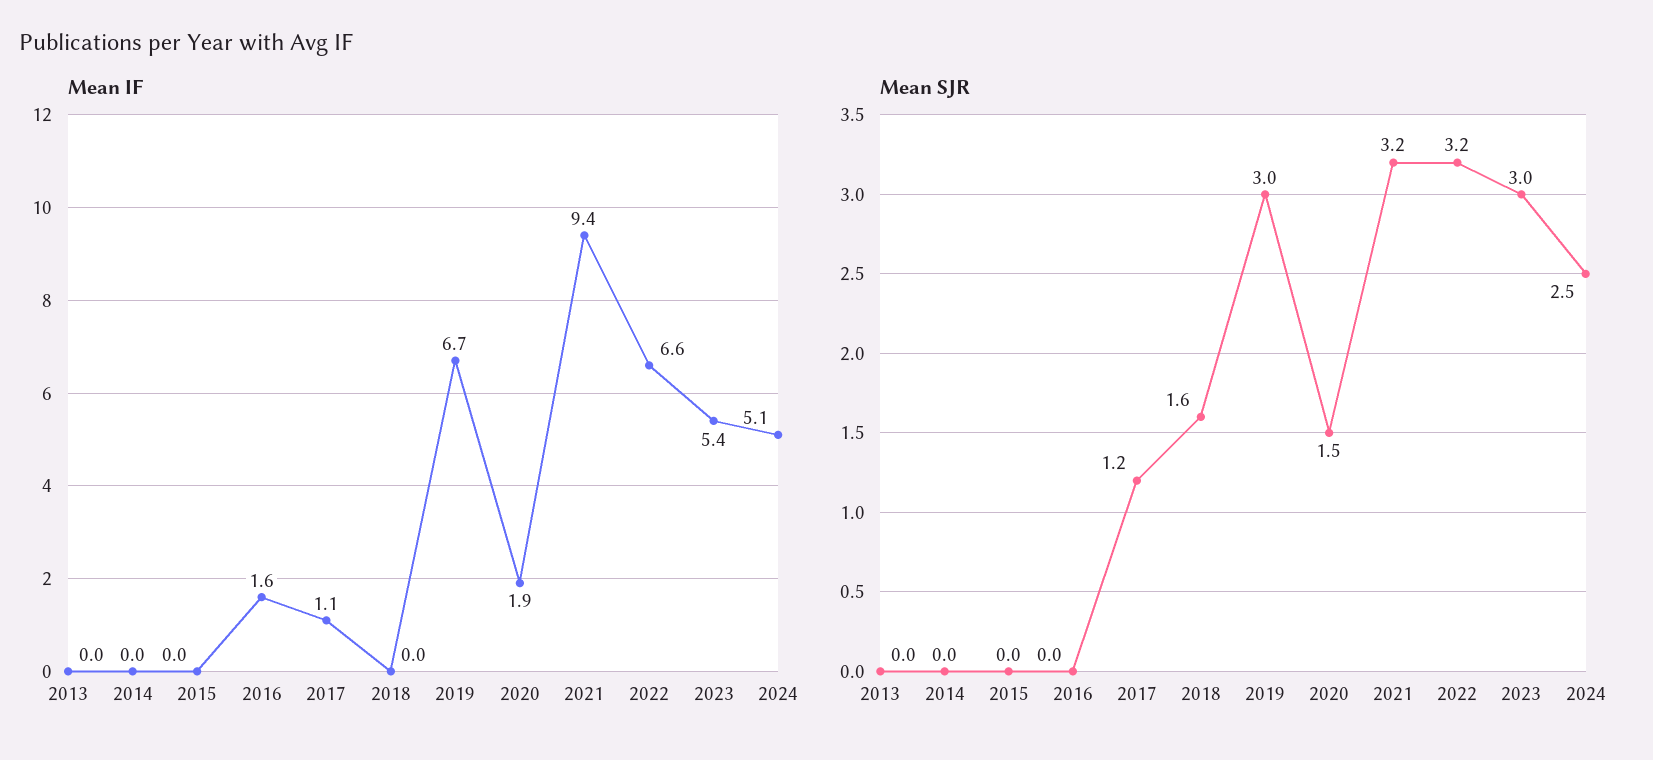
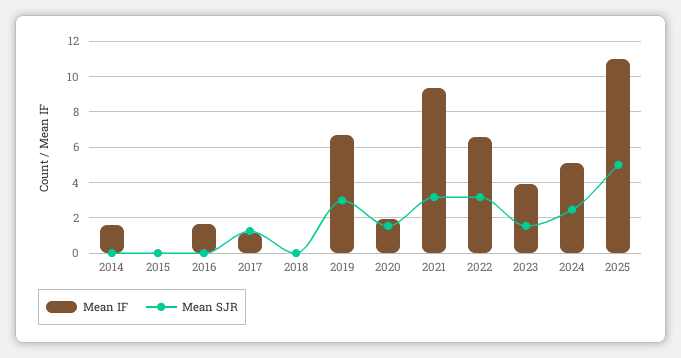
Mean IF, 2013: 0 -> none
Mean IF, 2014: 0 -> 1.5
Mean IF, 2023: 5.4 -> 4
Mean SJR, 2013: 0 -> none
Mean SJR, 2018: 1.6 -> 0
Mean SJR, 2023: 3 -> 1.5
Mean IF, 2025: none -> 11
Mean SJR, 2025: none -> 5

